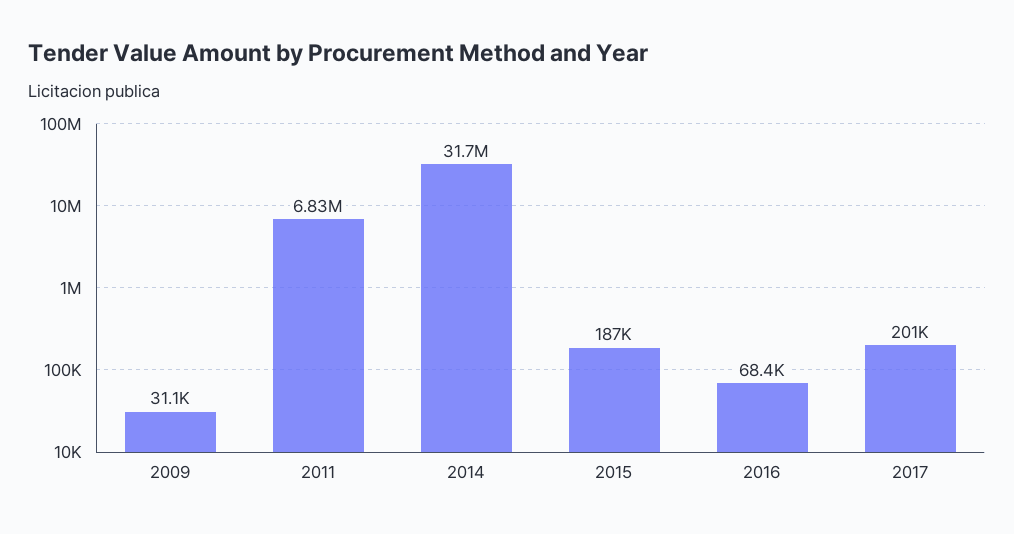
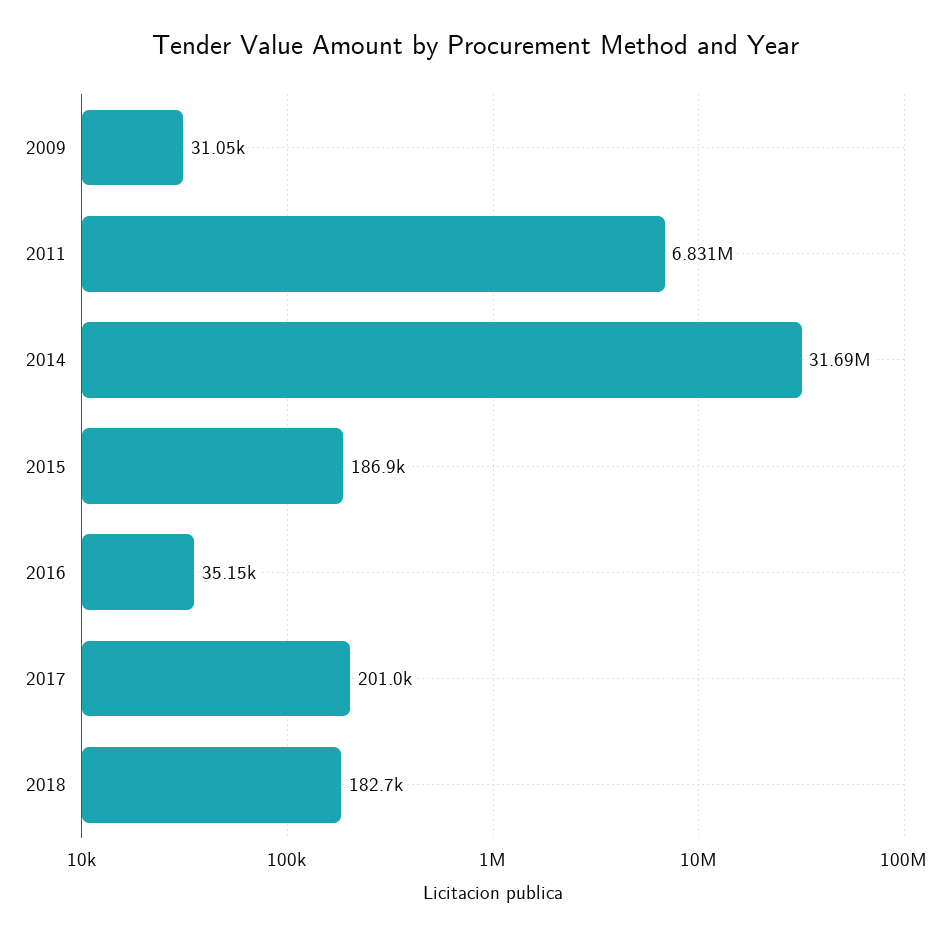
2016: 68400 -> 35150
2018: none -> 182700

